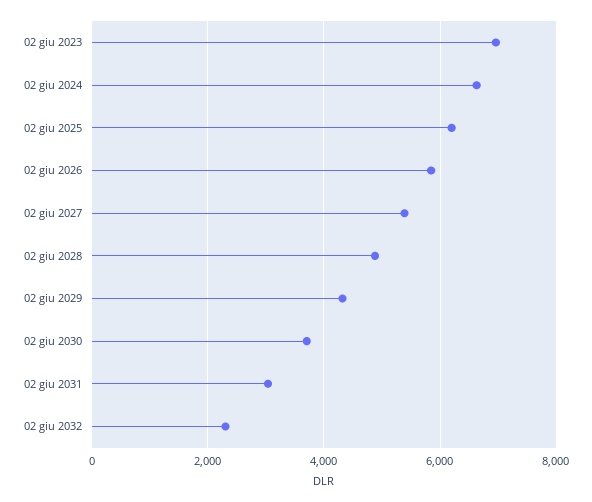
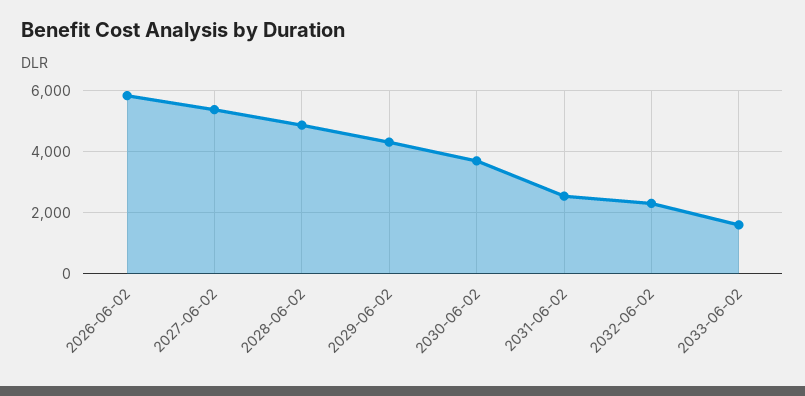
02 giu 2023: 7000 -> none
02 giu 2024: 6600 -> none
02 giu 2025: 6200 -> none
02 giu 2031: 3000 -> 2600
2033-06-02: none -> 1600

